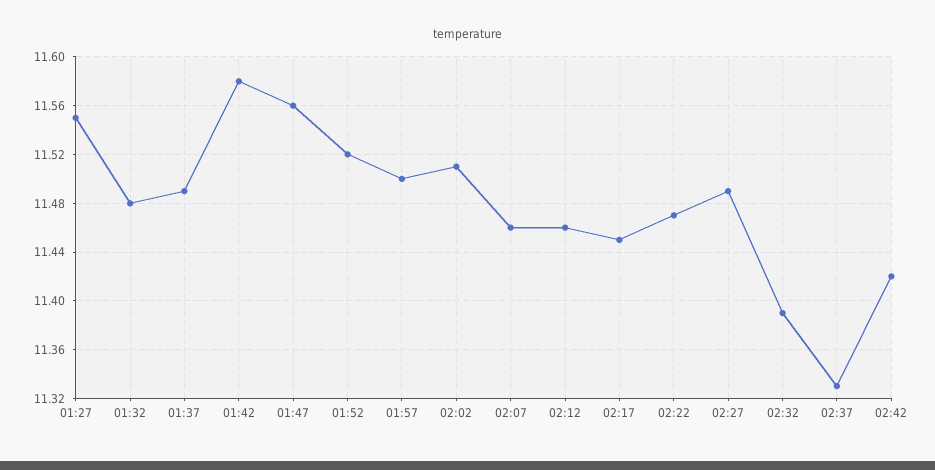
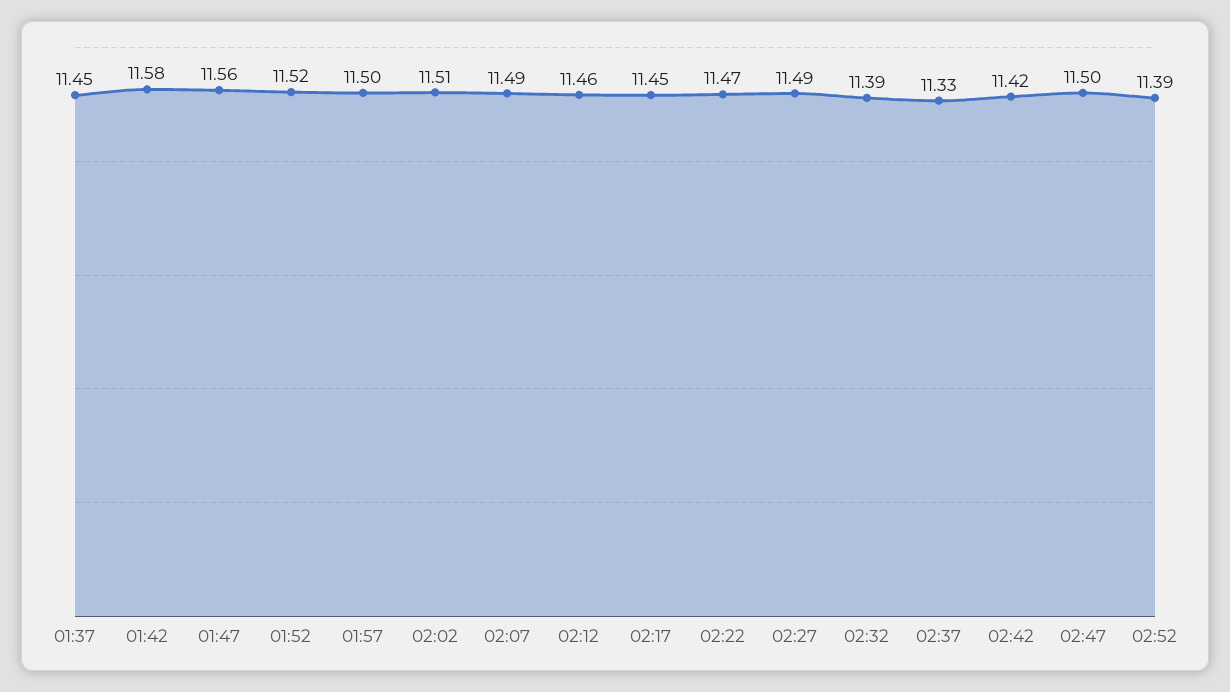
01:27: 11.55 -> none
01:32: 11.48 -> none
01:37: 11.49 -> 11.45
02:07: 11.46 -> 11.49
02:47: none -> 11.5
02:52: none -> 11.39

